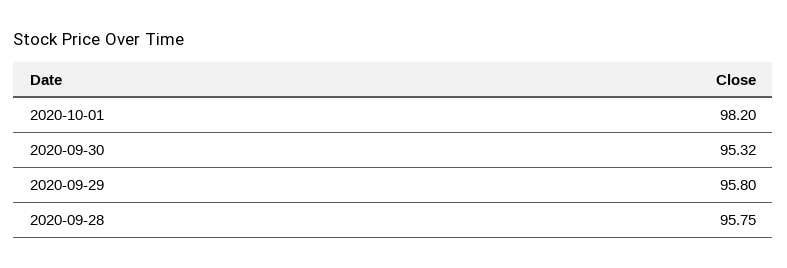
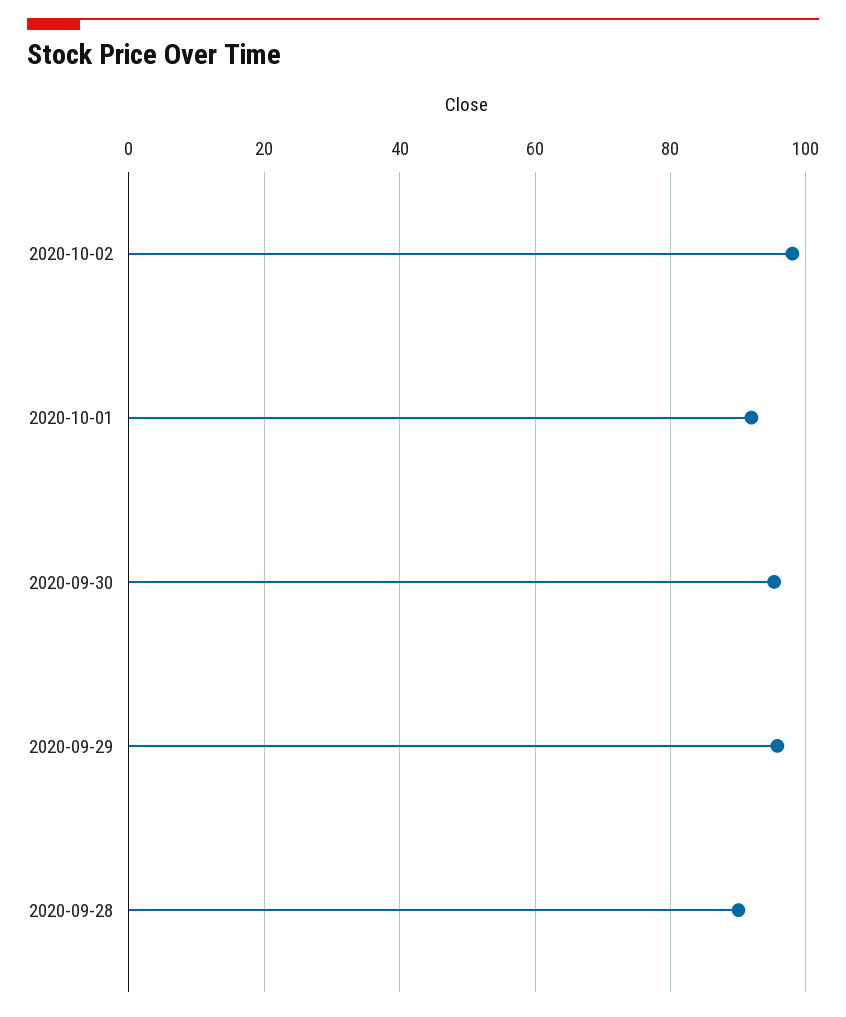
2020-10-01: 98.2 -> 92
2020-09-28: 95.75 -> 90
2020-10-02: none -> 98

